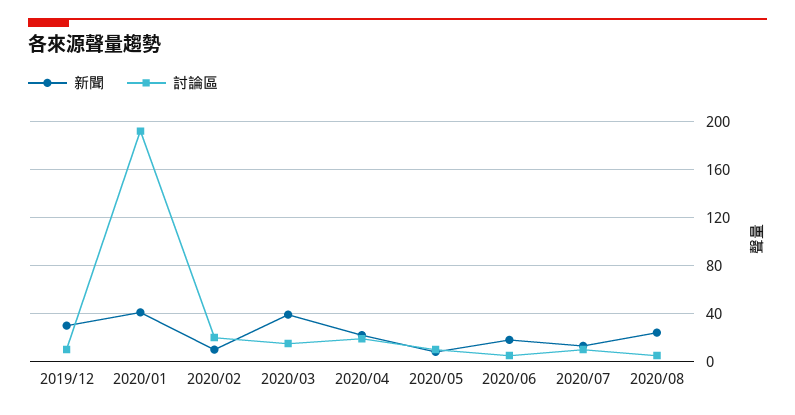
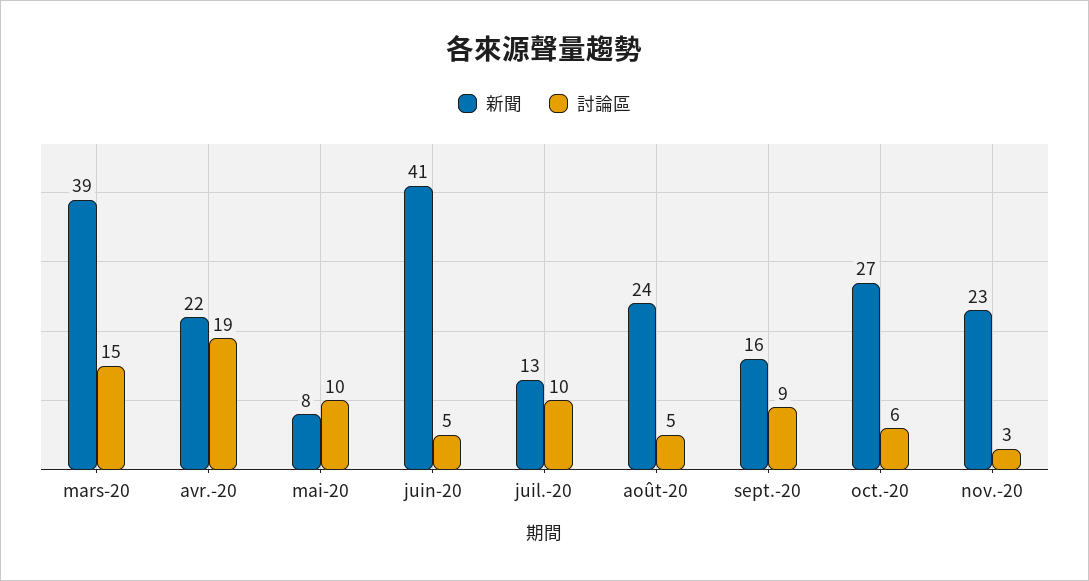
新聞, 2019/12: 30 -> none
討論區, 2019/12: 10 -> none
新聞, 2020/01: 40 -> none
討論區, 2020/01: 190 -> none
新聞, 2020/02: 10 -> none
討論區, 2020/02: 20 -> none
新聞, 2020/06: 20 -> 41
新聞, sept.-20: none -> 16
討論區, sept.-20: none -> 9
新聞, oct.-20: none -> 27
討論區, oct.-20: none -> 6
新聞, nov.-20: none -> 23
討論區, nov.-20: none -> 3

